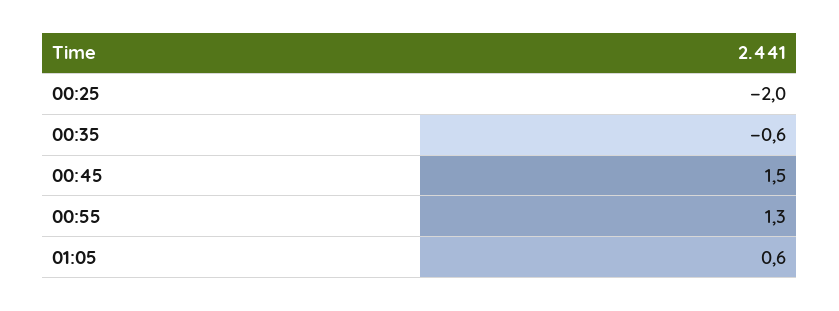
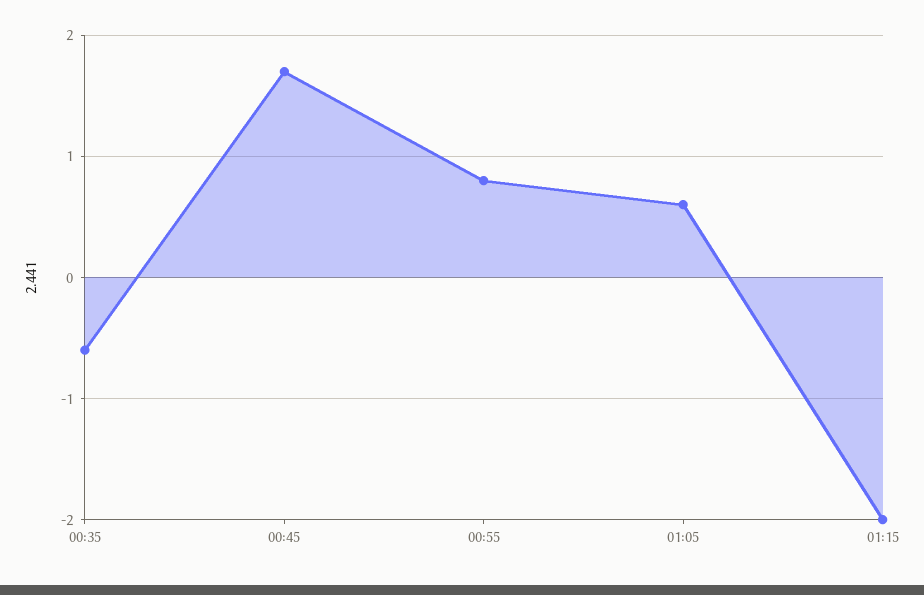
00:25: -2 -> none
00:45: 1.5 -> 1.7
00:55: 1.3 -> 0.8
01:15: none -> -2

